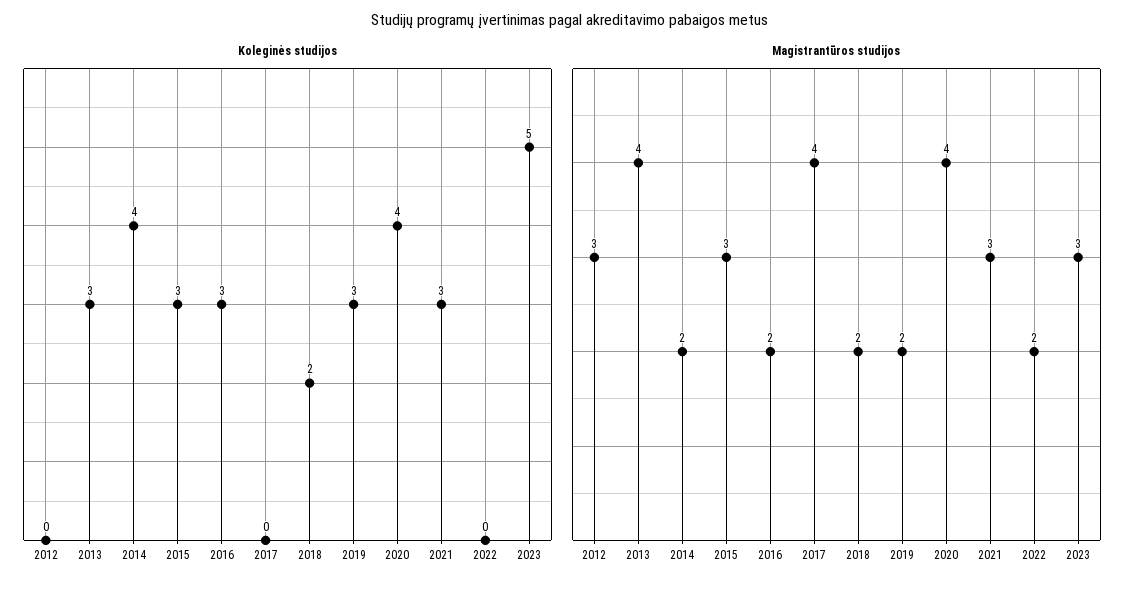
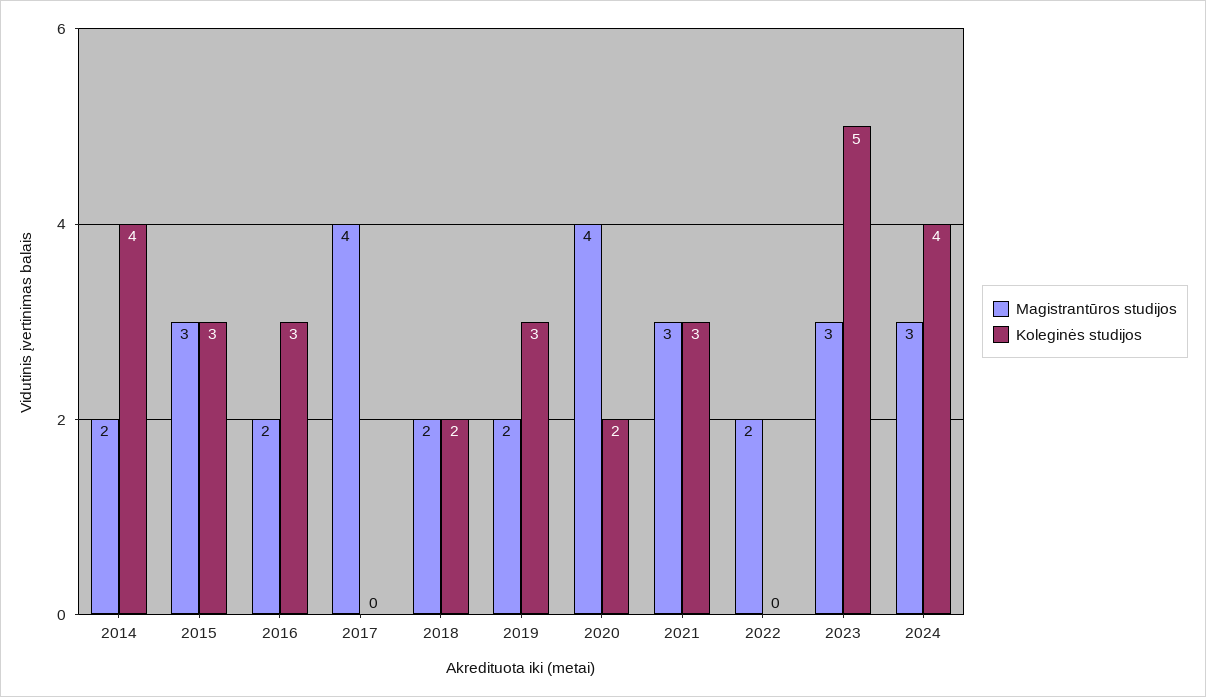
Koleginės studijos, 2012: 0 -> none
Koleginės studijos, 2013: 3 -> none
Koleginės studijos, 2020: 4 -> 2
Magistrantūros studijos, 2012: 3 -> none
Magistrantūros studijos, 2013: 4 -> none
Magistrantūros studijos, 2024: none -> 3
Koleginės studijos, 2024: none -> 4

